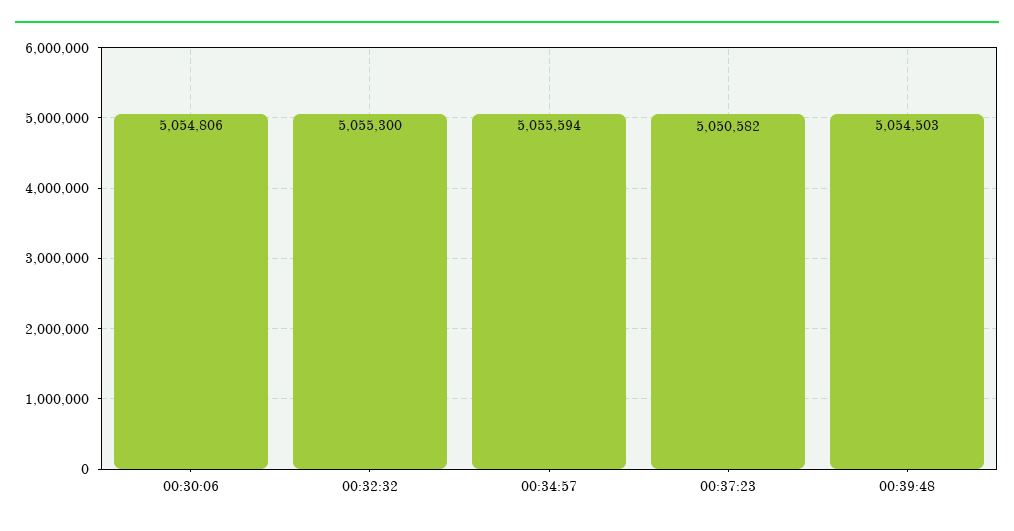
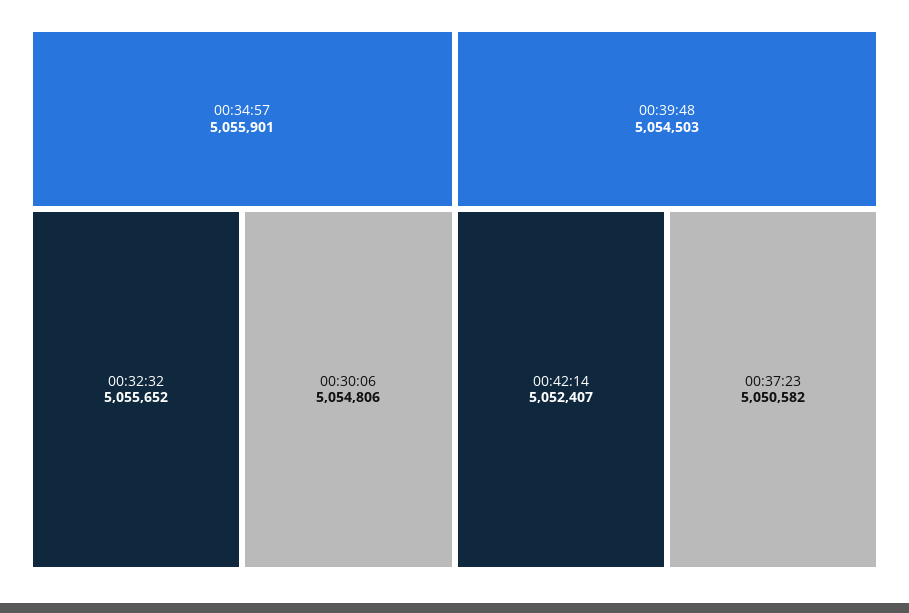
00:32:32: 5055300 -> 5055652
00:34:57: 5055594 -> 5055901
00:42:14: none -> 5052407

